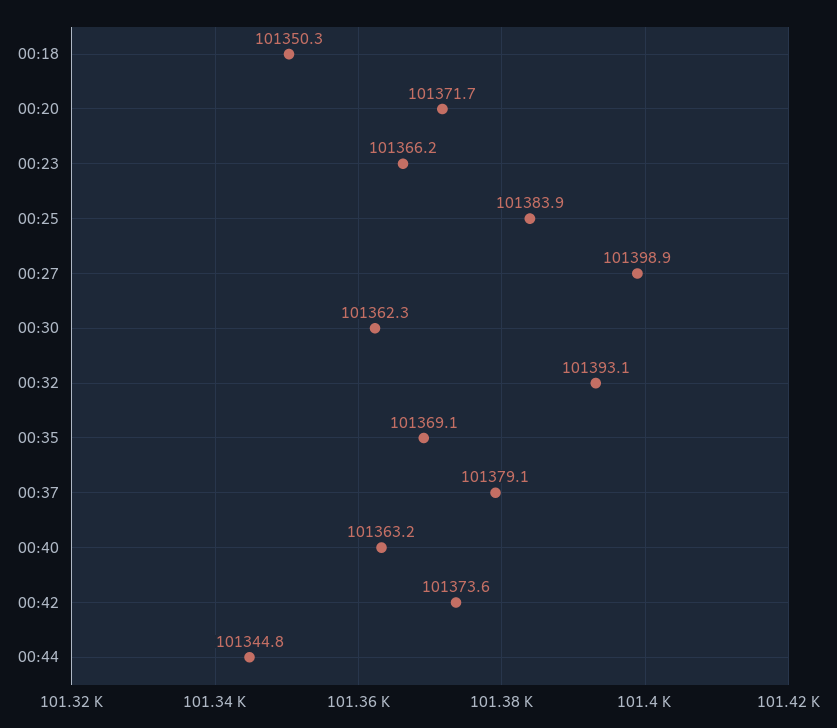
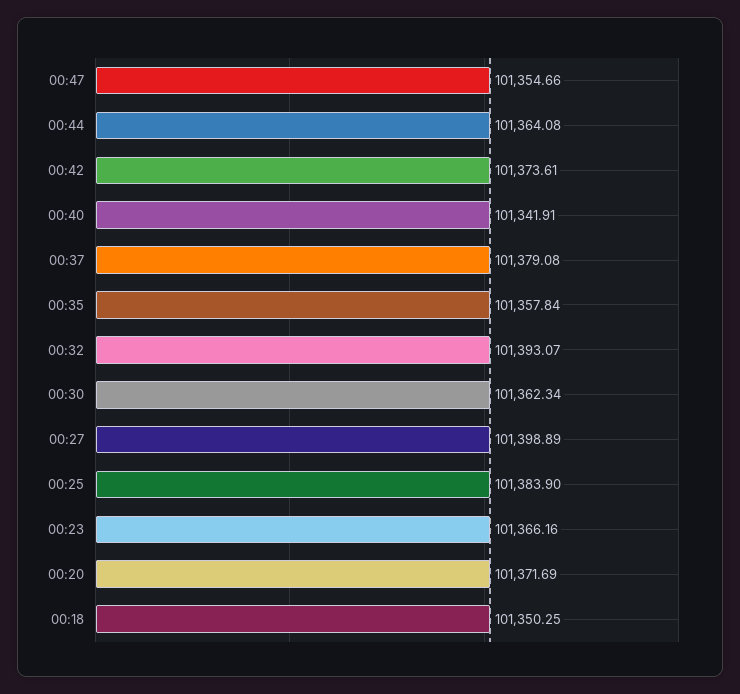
00:35: 101369.1 -> 101357.84
00:40: 101363.2 -> 101341.91
00:44: 101344.8 -> 101364.08
00:47: none -> 101354.66

